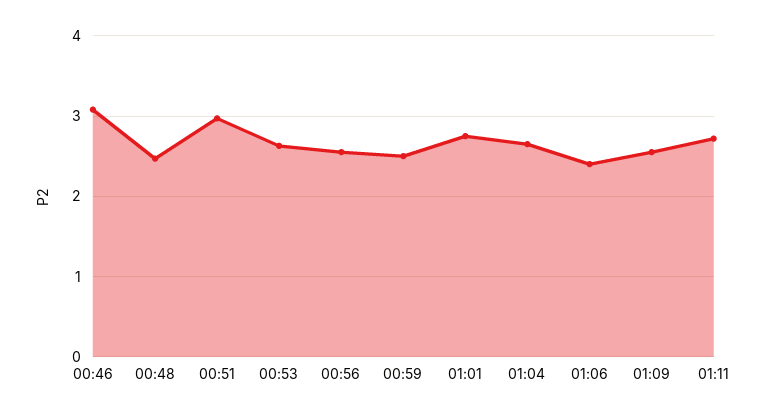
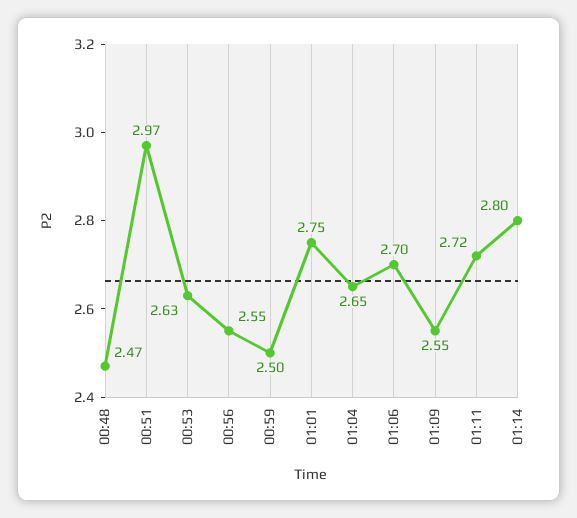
00:46: 3.1 -> none
01:06: 2.4 -> 2.7
01:14: none -> 2.8

